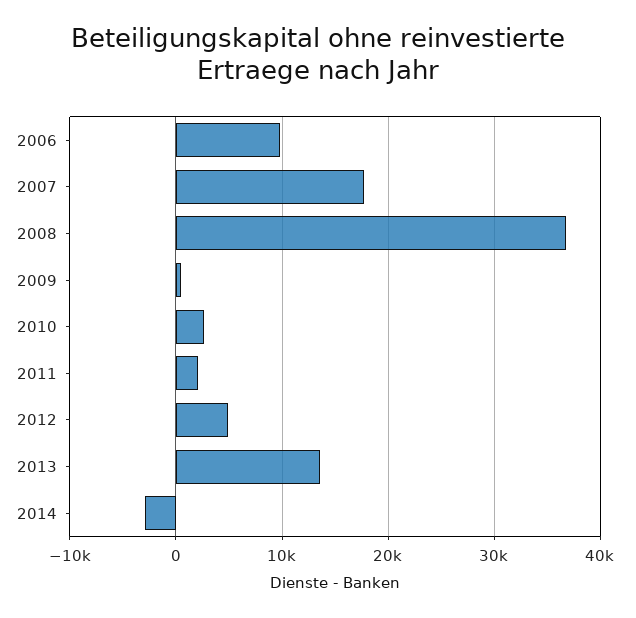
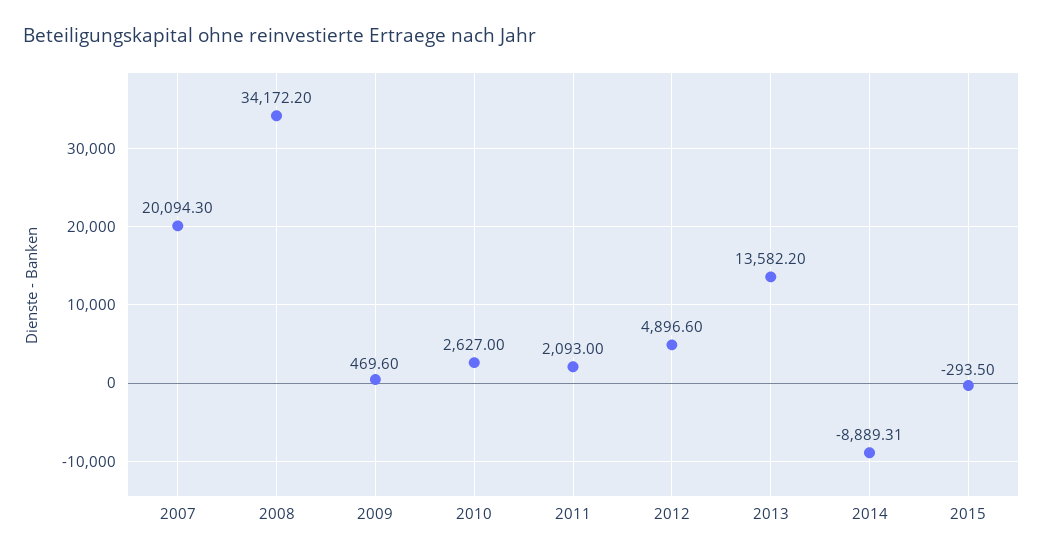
2006: 10000 -> none
2007: 18000 -> 20094.3
2008: 37000 -> 34172.2
2014: -3000 -> -8889.31
2015: none -> -293.5

